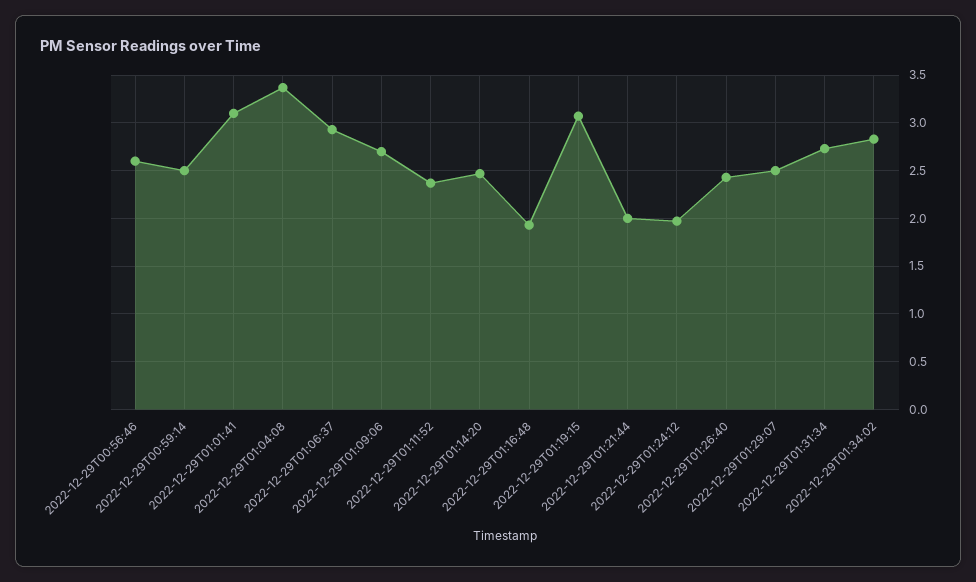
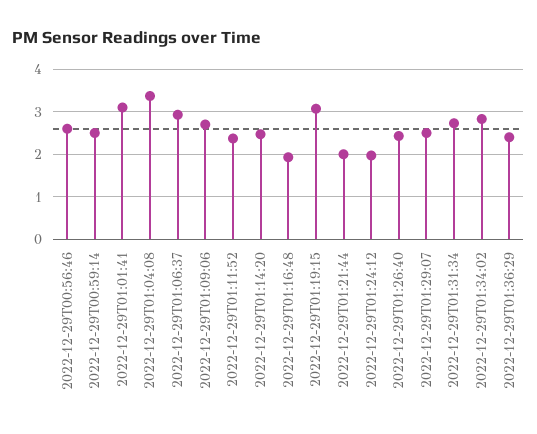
2022-12-29T01:36:29: none -> 2.4

